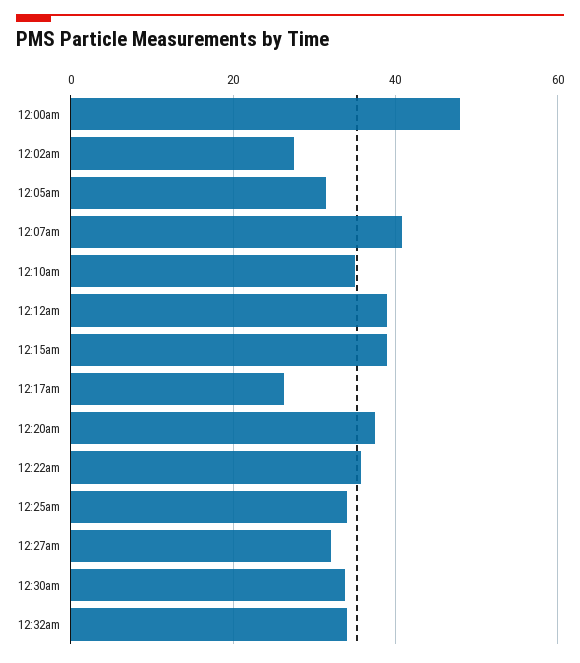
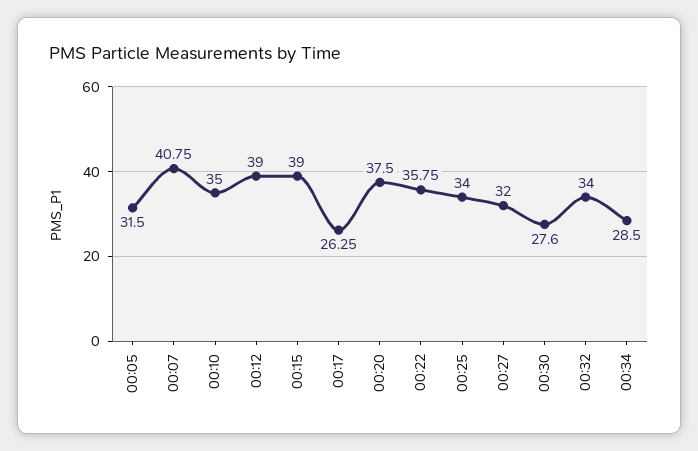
12:00am: 48 -> none
12:02am: 28 -> none
12:30am: 34 -> 27.6
00:34: none -> 28.5

